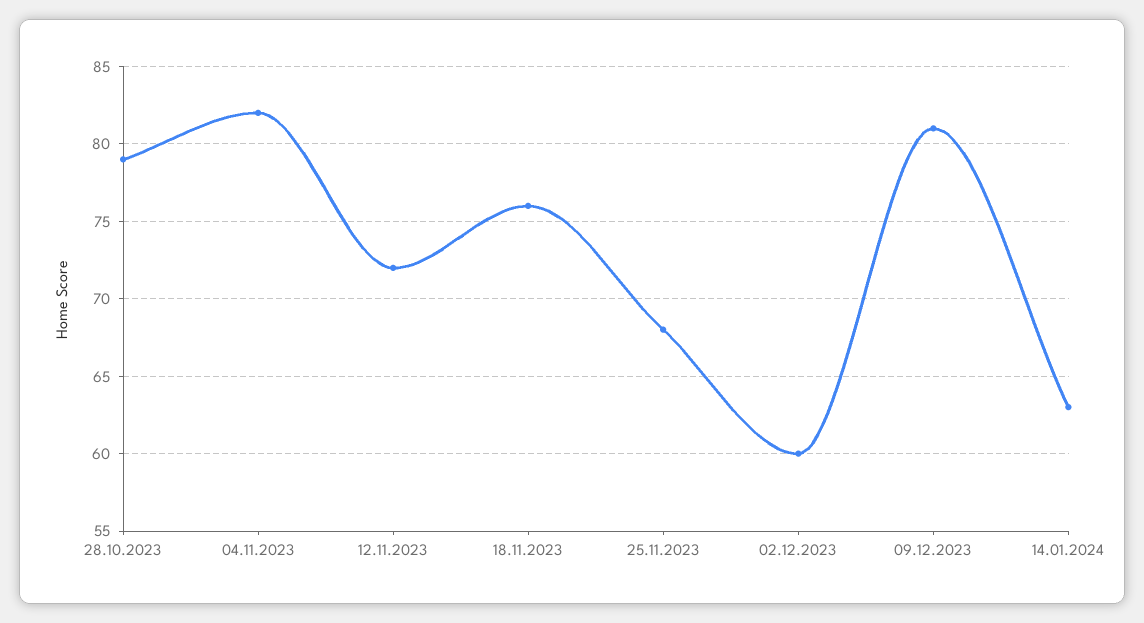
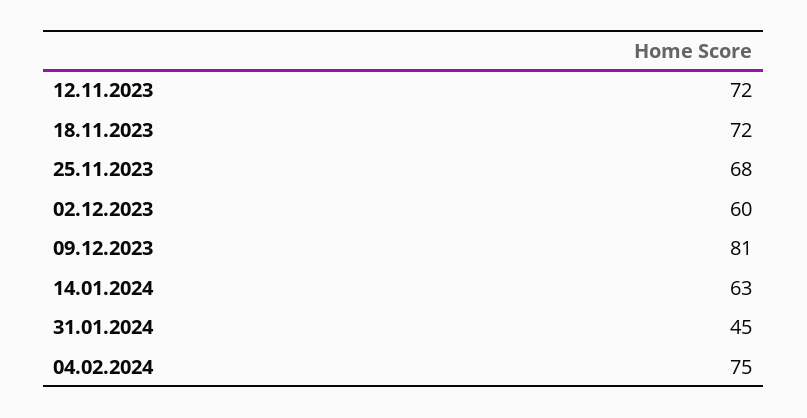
28.10.2023: 79 -> none
04.11.2023: 82 -> none
18.11.2023: 76 -> 72
31.01.2024: none -> 45
04.02.2024: none -> 75

